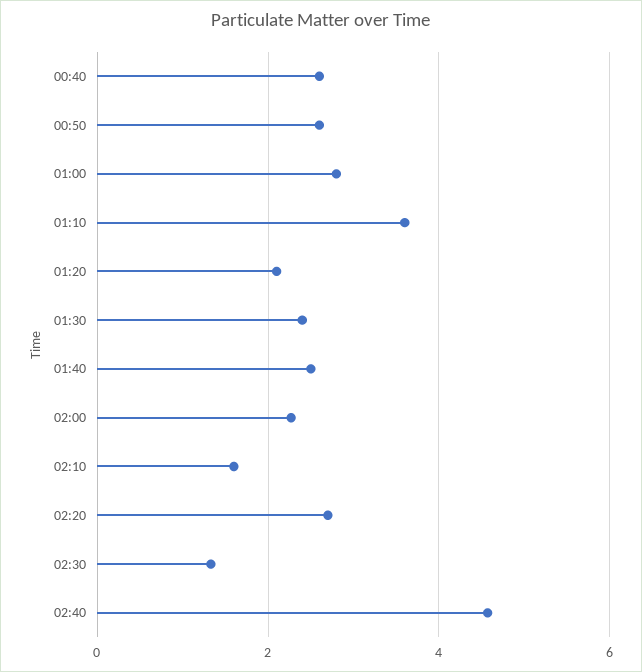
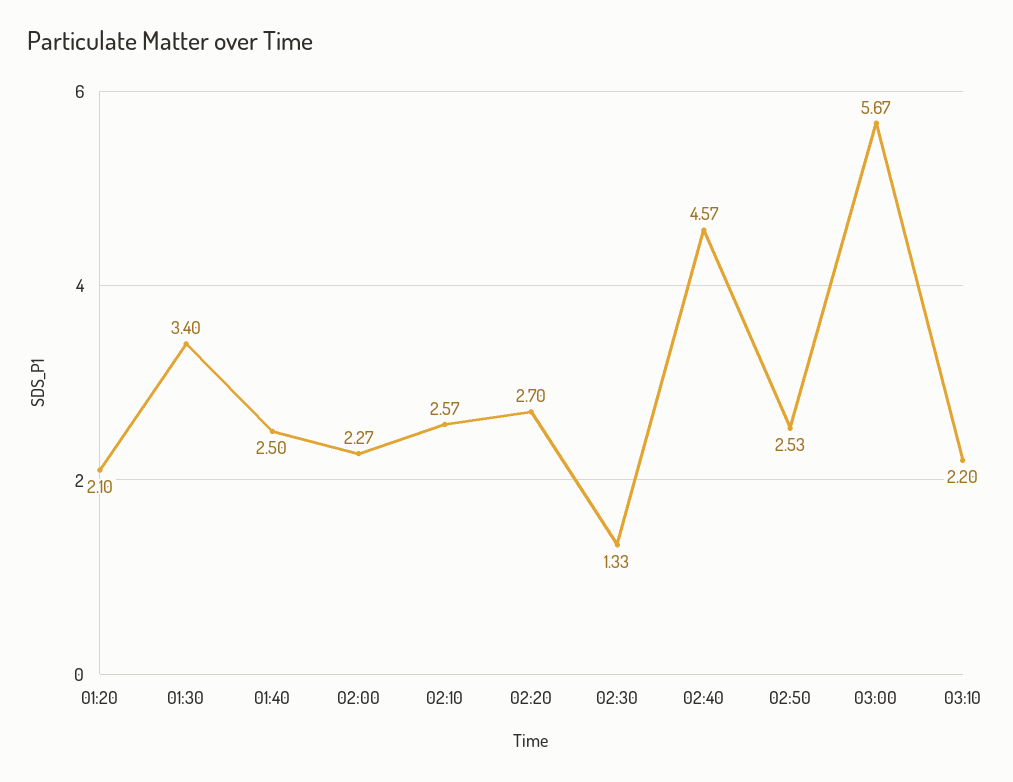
00:40: 2.6 -> none
00:50: 2.6 -> none
01:00: 2.8 -> none
01:10: 3.6 -> none
01:30: 2.4 -> 3.4
02:10: 1.6 -> 2.57
02:50: none -> 2.53
03:00: none -> 5.67
03:10: none -> 2.2

